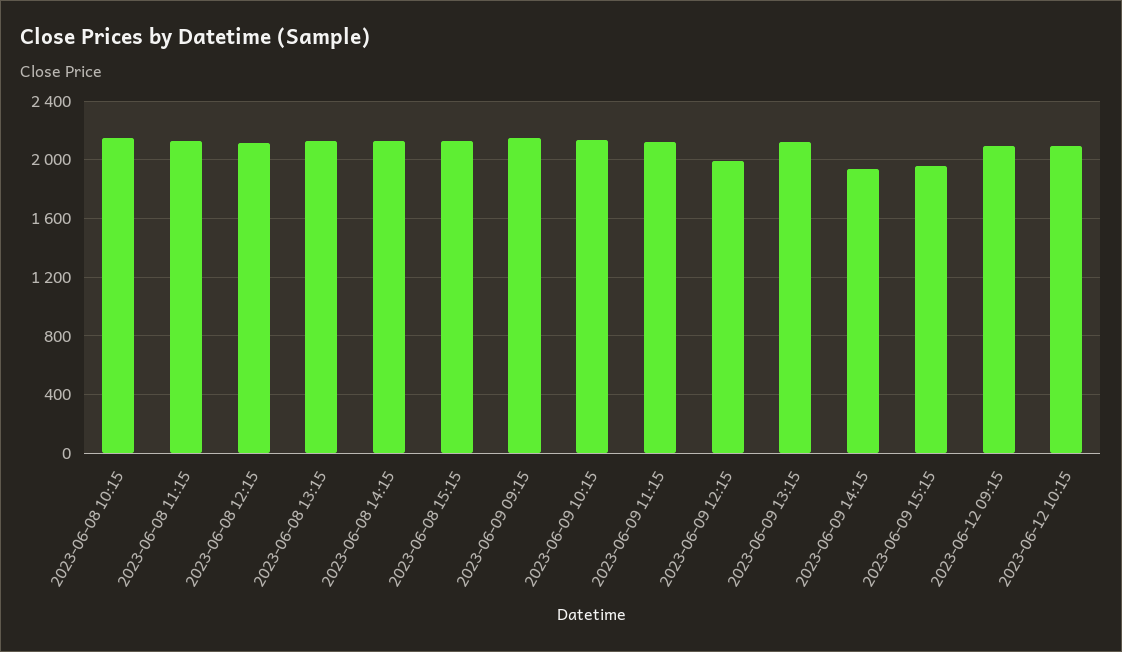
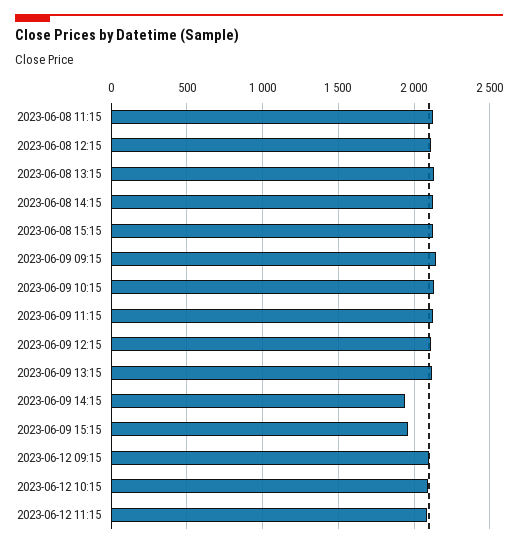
2023-06-08 10:15: 2150 -> none
2023-06-09 12:15: 2000 -> 2100
2023-06-12 11:15: none -> 2100

